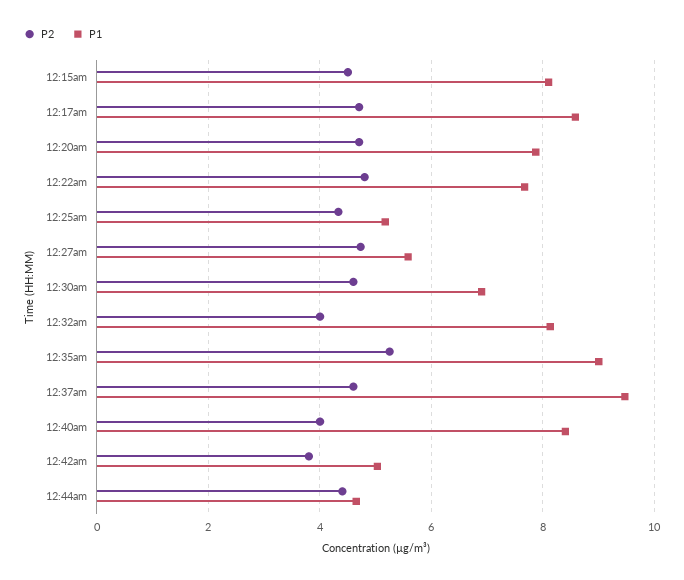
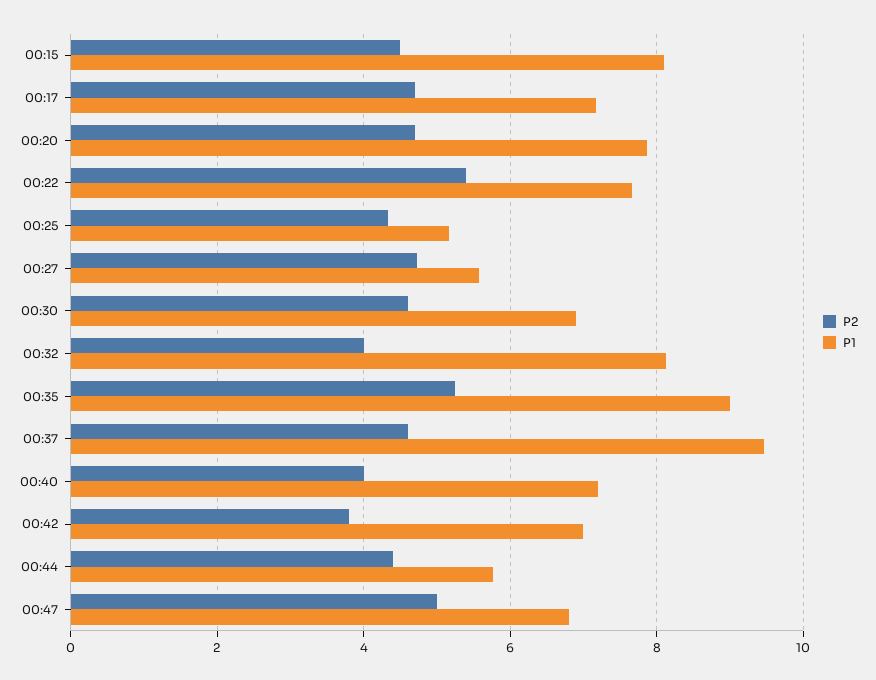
P1, 12:17am: 8.6 -> 7.2
P2, 12:22am: 4.8 -> 5.4
P1, 12:40am: 8.4 -> 7.2
P1, 12:42am: 5 -> 7
P1, 12:44am: 4.6 -> 5.8
P2, 00:47: none -> 5
P1, 00:47: none -> 6.8

